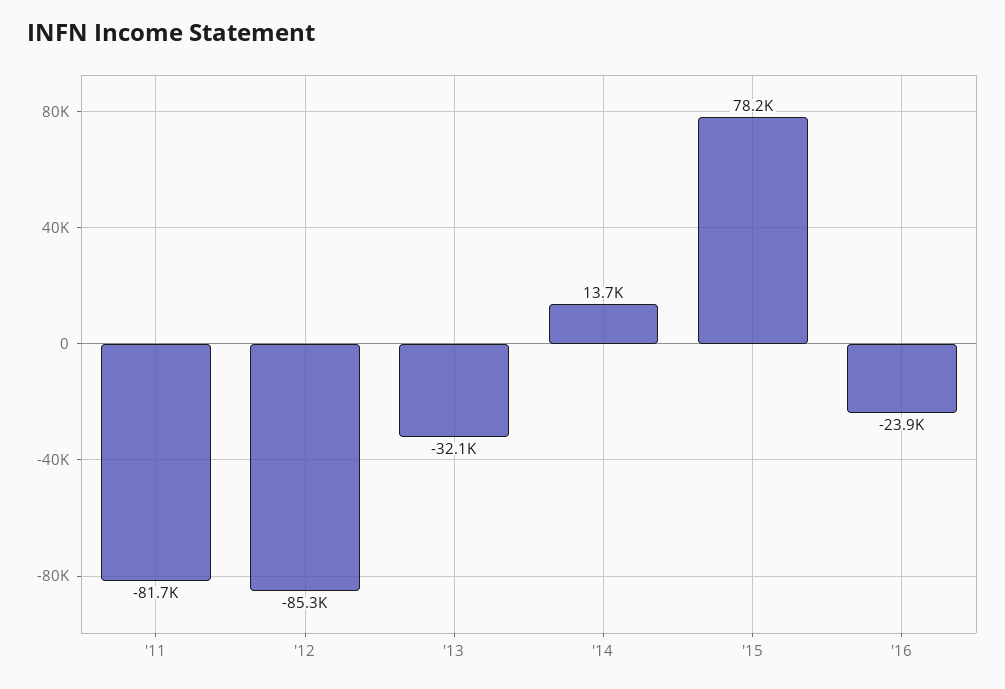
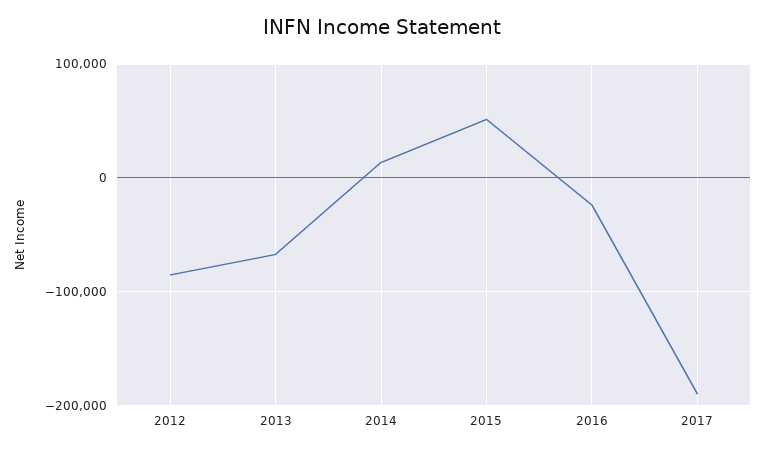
'11: -81700 -> none
'13: -32100 -> -70000
'15: 78200 -> 50000
2017: none -> -190000

